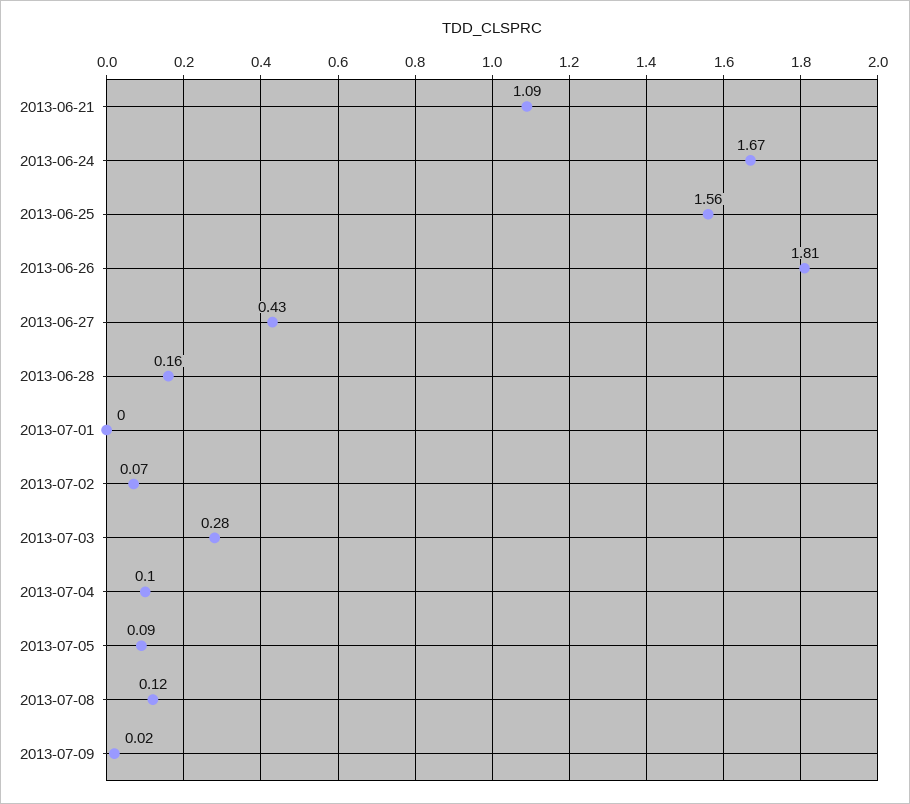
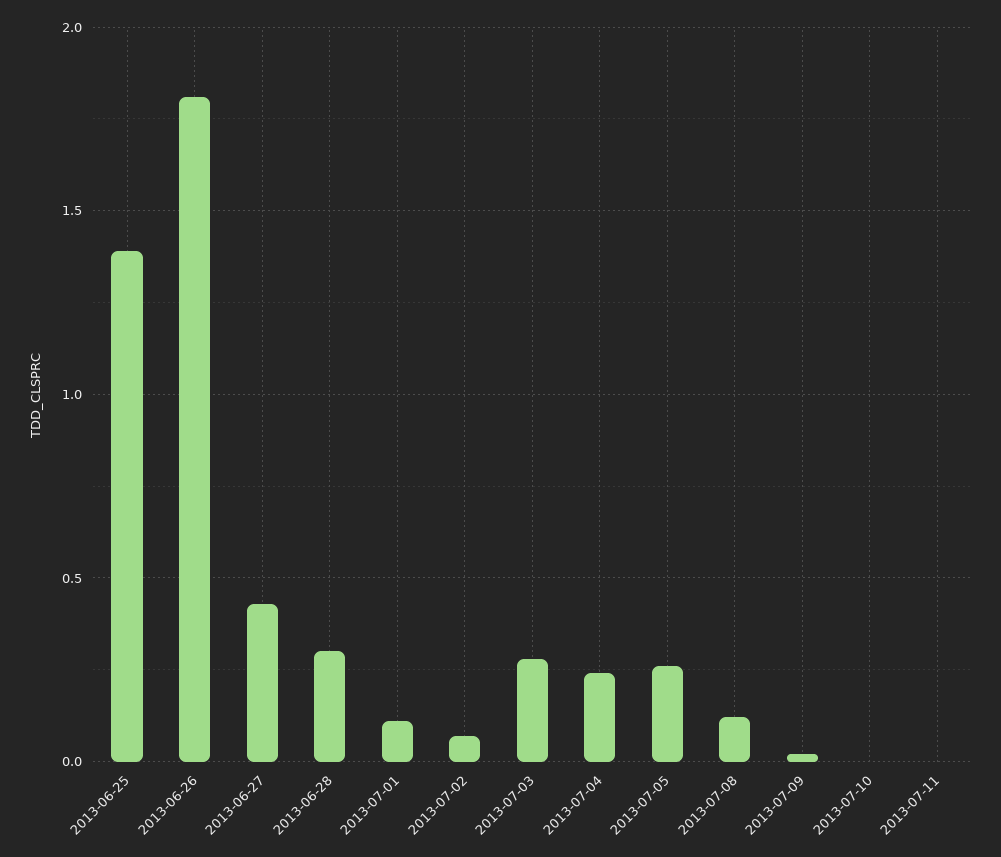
2013-06-21: 1.09 -> none
2013-06-24: 1.67 -> none
2013-06-25: 1.56 -> 1.4
2013-06-28: 0.16 -> 0.3
2013-07-01: 0 -> 0.1
2013-07-04: 0.1 -> 0.25
2013-07-05: 0.09 -> 0.25
2013-07-10: none -> 0
2013-07-11: none -> 0

